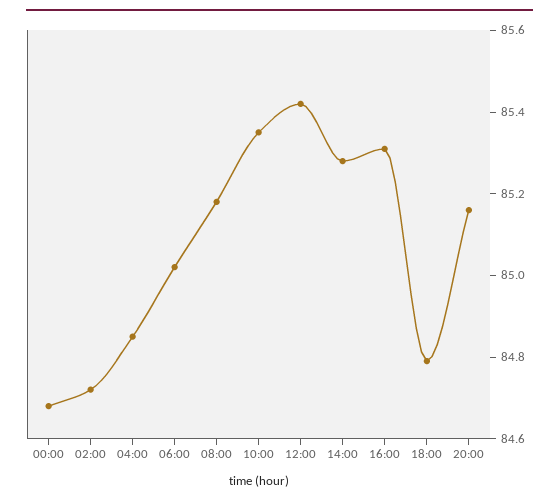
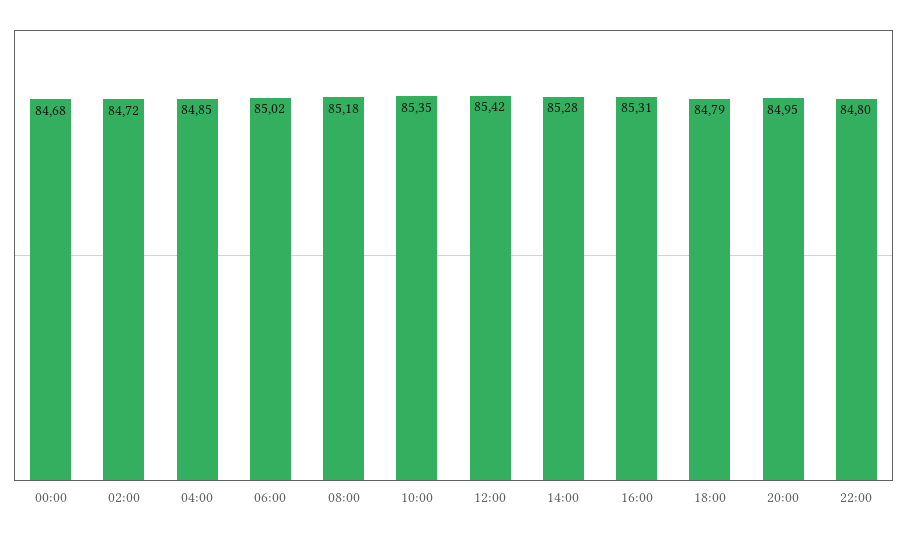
20:00: 85.15 -> 84.95
22:00: none -> 84.8

